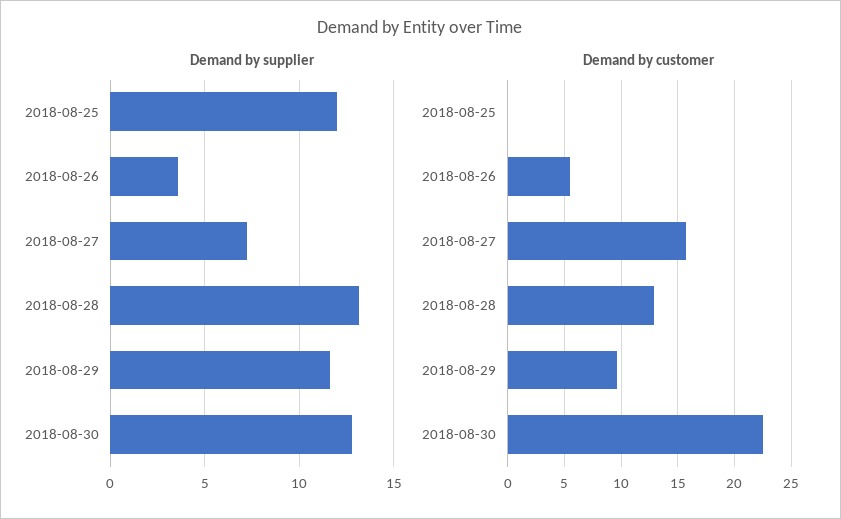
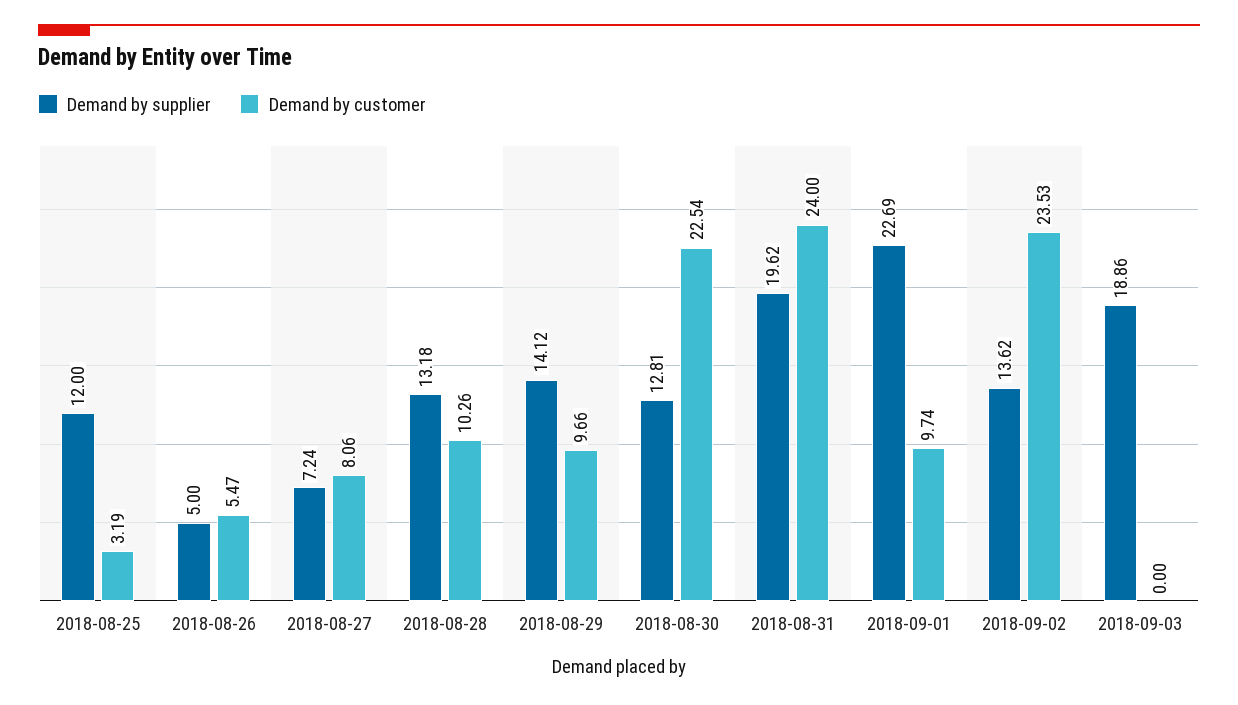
Demand by supplier, 2018-08-26: 3.5 -> 5
Demand by supplier, 2018-08-29: 11.5 -> 14.12
Demand by customer, 2018-08-25: 0 -> 3.19
Demand by customer, 2018-08-27: 16 -> 8.06
Demand by customer, 2018-08-28: 13 -> 10.26
Demand by supplier, 2018-08-31: none -> 19.62
Demand by customer, 2018-08-31: none -> 24
Demand by supplier, 2018-09-01: none -> 22.69
Demand by customer, 2018-09-01: none -> 9.74
Demand by supplier, 2018-09-02: none -> 13.62
Demand by customer, 2018-09-02: none -> 23.53
Demand by supplier, 2018-09-03: none -> 18.86
Demand by customer, 2018-09-03: none -> 0

